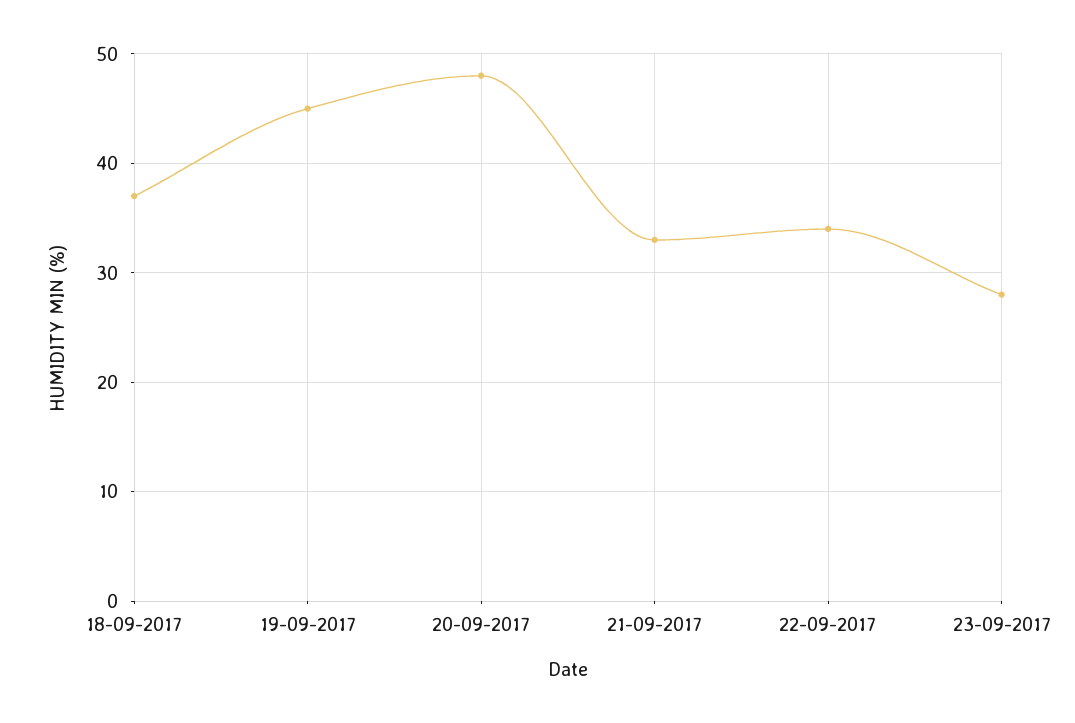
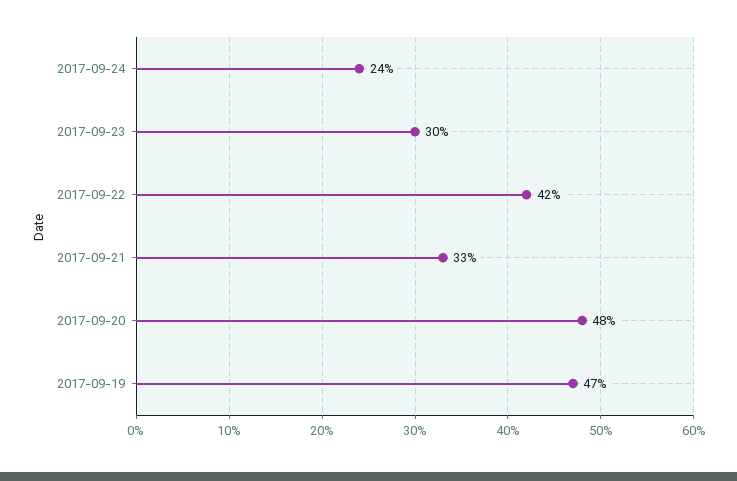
18-09-2017: 37 -> none
19-09-2017: 45 -> 47
22-09-2017: 34 -> 42
23-09-2017: 28 -> 30
2017-09-24: none -> 24

